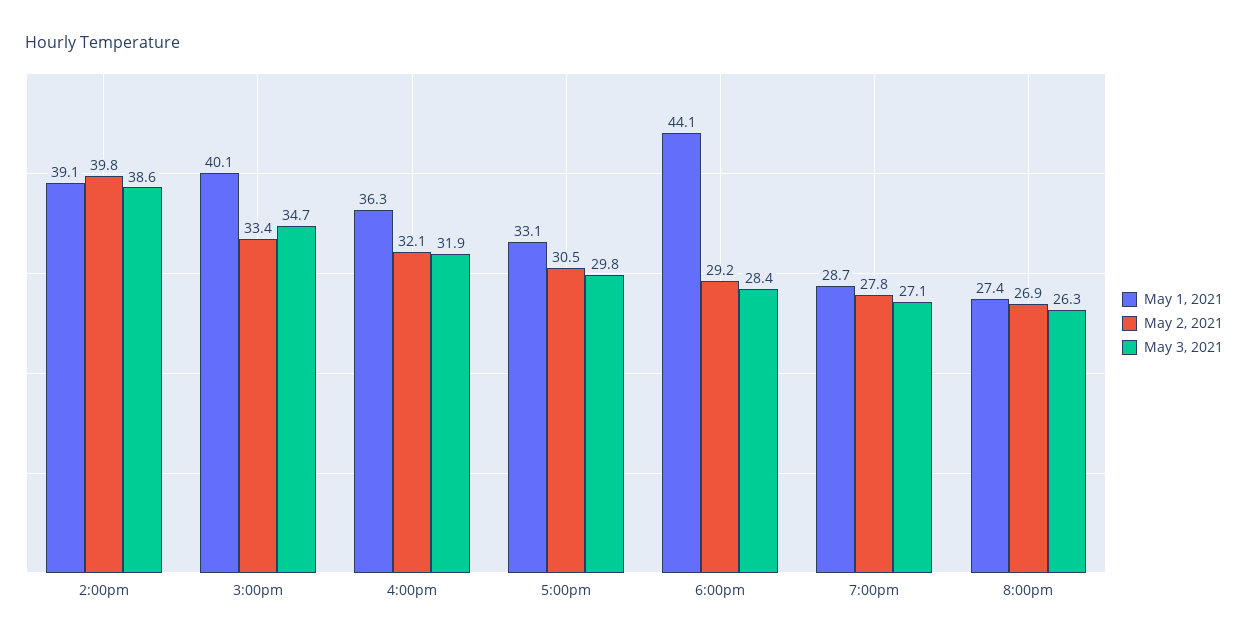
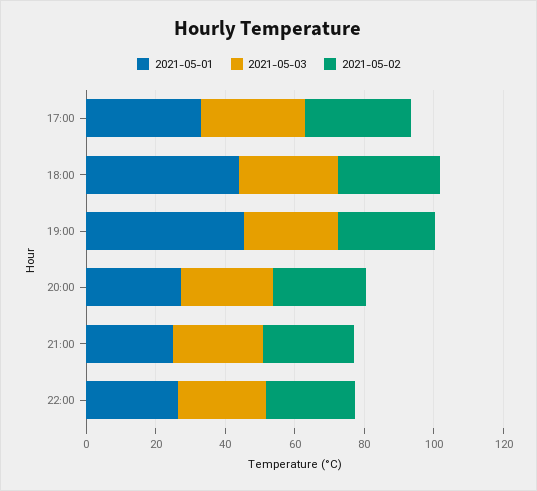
May 1, 2021, 2:00pm: 39.1 -> none
May 2, 2021, 2:00pm: 39.8 -> none
May 3, 2021, 2:00pm: 38.6 -> none
May 1, 2021, 3:00pm: 40.1 -> none
May 2, 2021, 3:00pm: 33.4 -> none
May 3, 2021, 3:00pm: 34.7 -> none
May 1, 2021, 4:00pm: 36.3 -> none
May 2, 2021, 4:00pm: 32.1 -> none
May 3, 2021, 4:00pm: 31.9 -> none
May 1, 2021, 7:00pm: 28.7 -> 45
May 1, 2021, 21:00: none -> 25
May 3, 2021, 21:00: none -> 25
May 2, 2021, 21:00: none -> 25
May 1, 2021, 22:00: none -> 25
May 3, 2021, 22:00: none -> 25
May 2, 2021, 22:00: none -> 25

